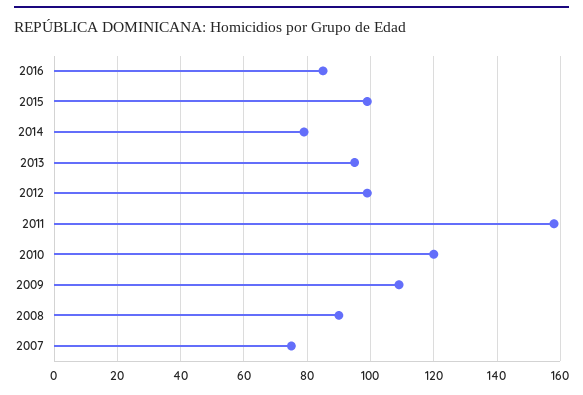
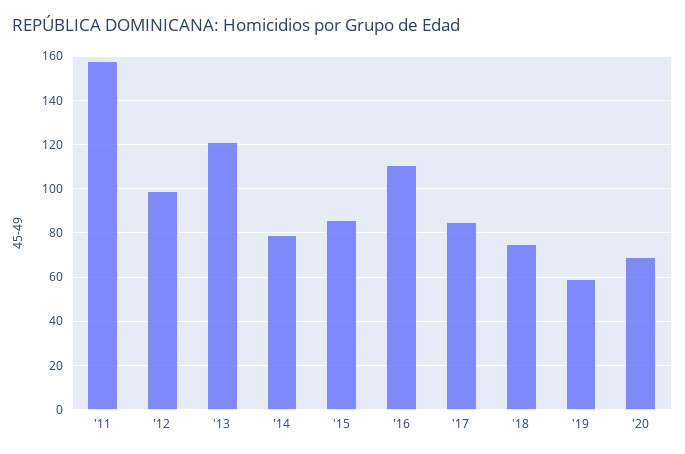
2016: 85 -> 110
2015: 100 -> 85
2013: 95 -> 120
2010: 120 -> none
2009: 110 -> none
2008: 90 -> none
2007: 75 -> none
'17: none -> 85
'18: none -> 75
'19: none -> 60
'20: none -> 70

